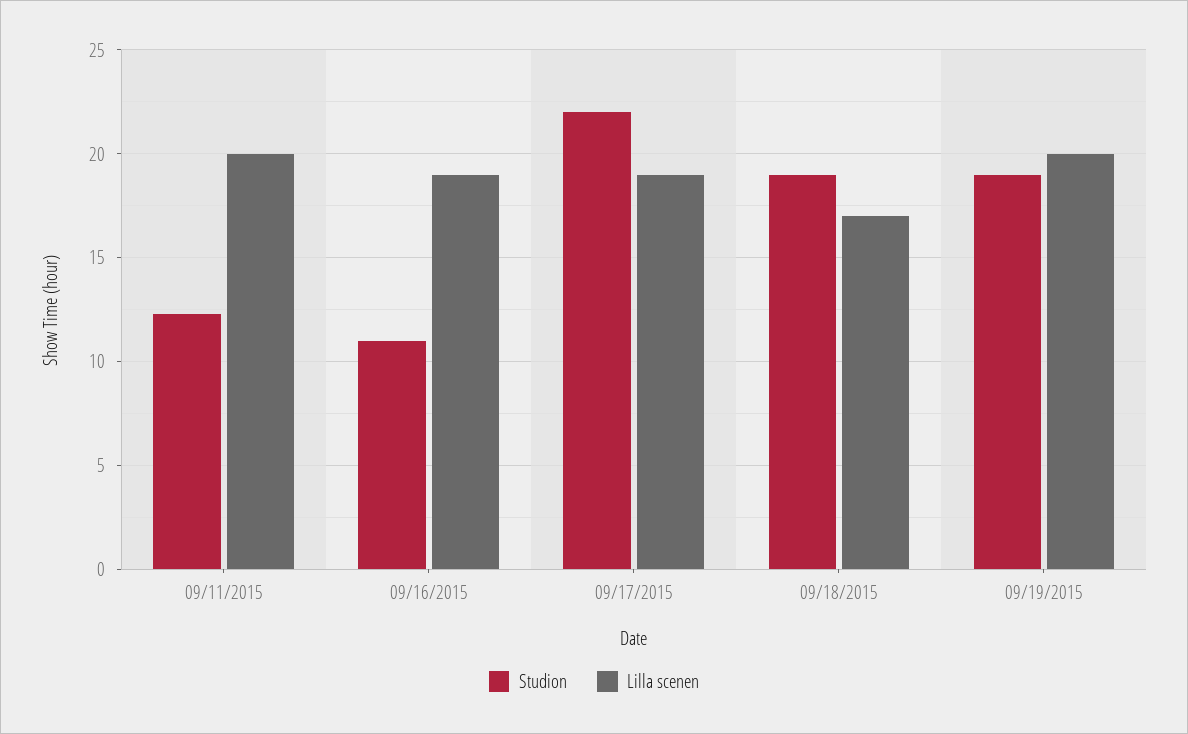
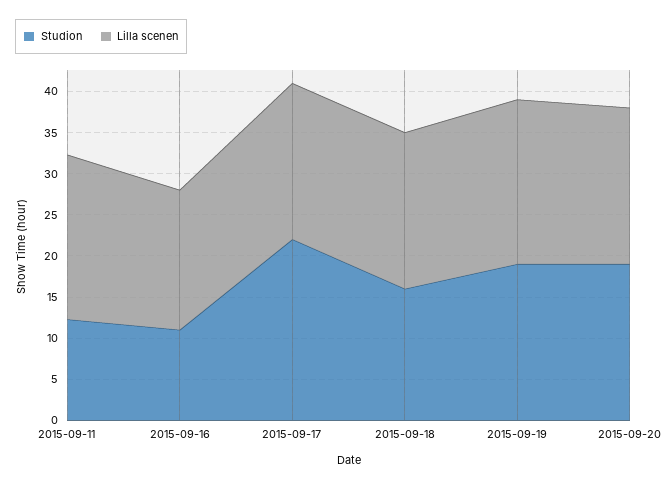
Lilla scenen, 09/16/2015: 19 -> 17
Studion, 09/18/2015: 19 -> 16
Lilla scenen, 09/18/2015: 17 -> 19
Studion, 2015-09-20: none -> 19
Lilla scenen, 2015-09-20: none -> 19

